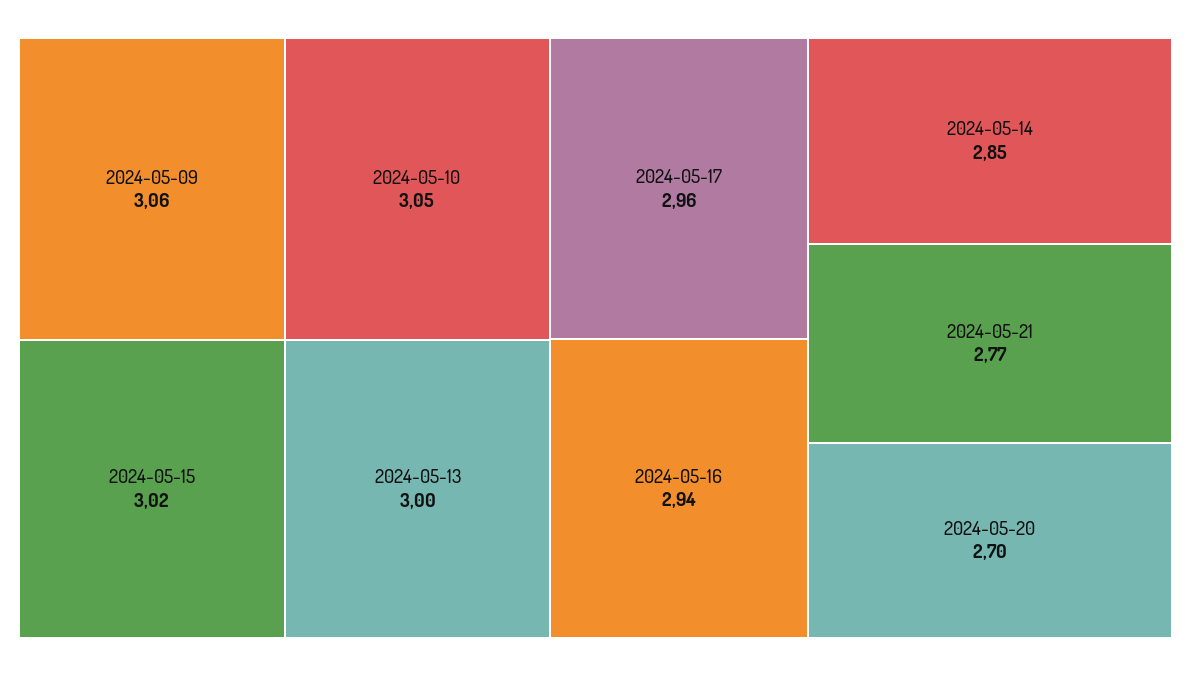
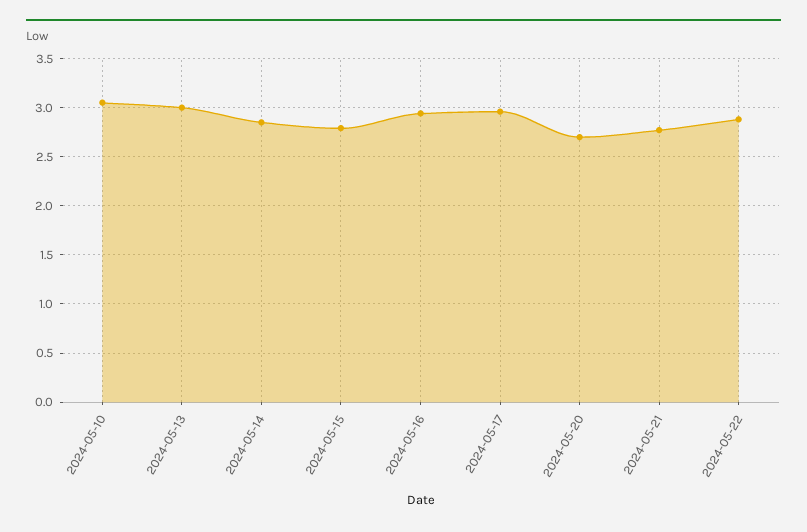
2024-05-09: 3.06 -> none
2024-05-15: 3.02 -> 2.8
2024-05-22: none -> 2.9

